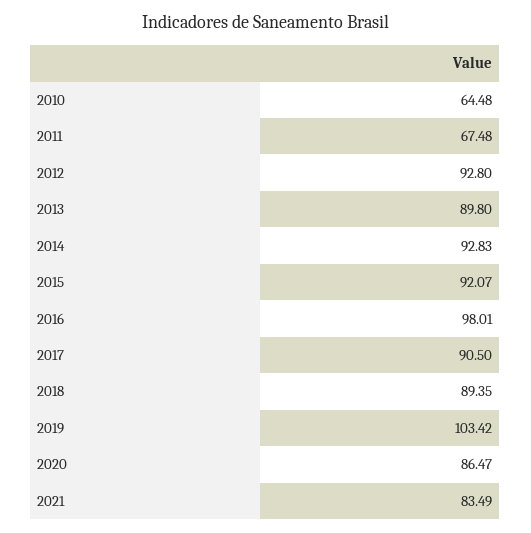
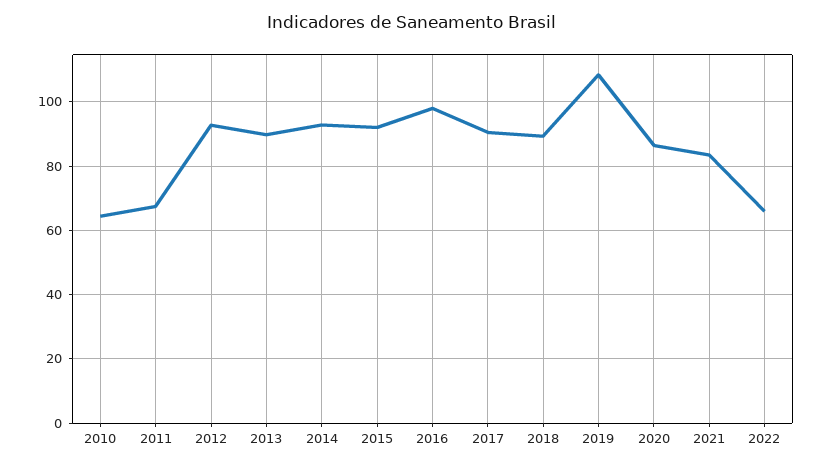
2019: 103.42 -> 108
2022: none -> 66

